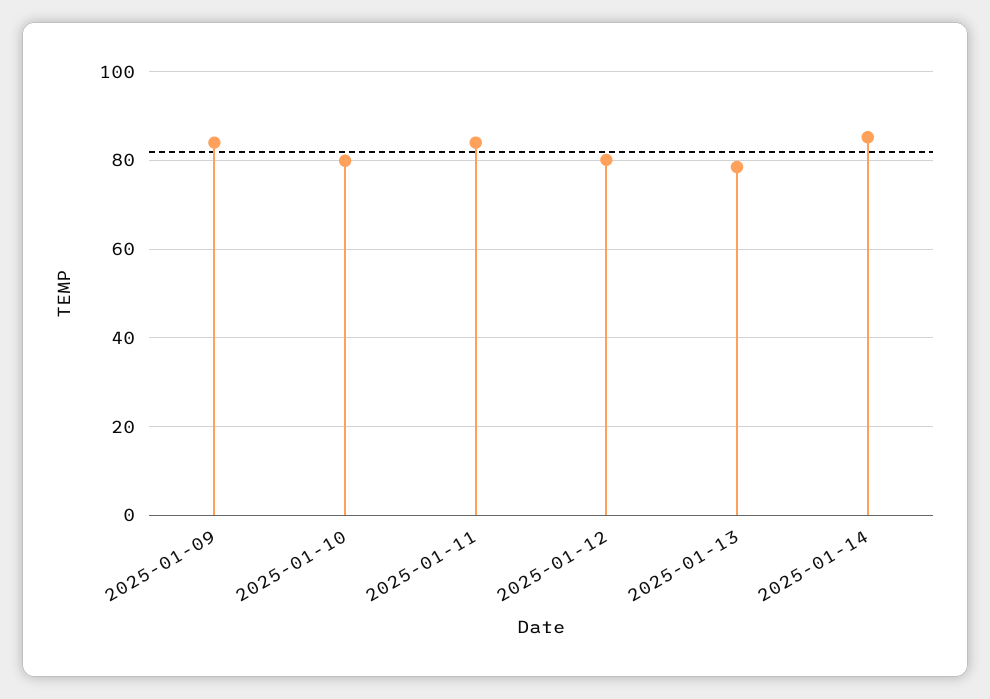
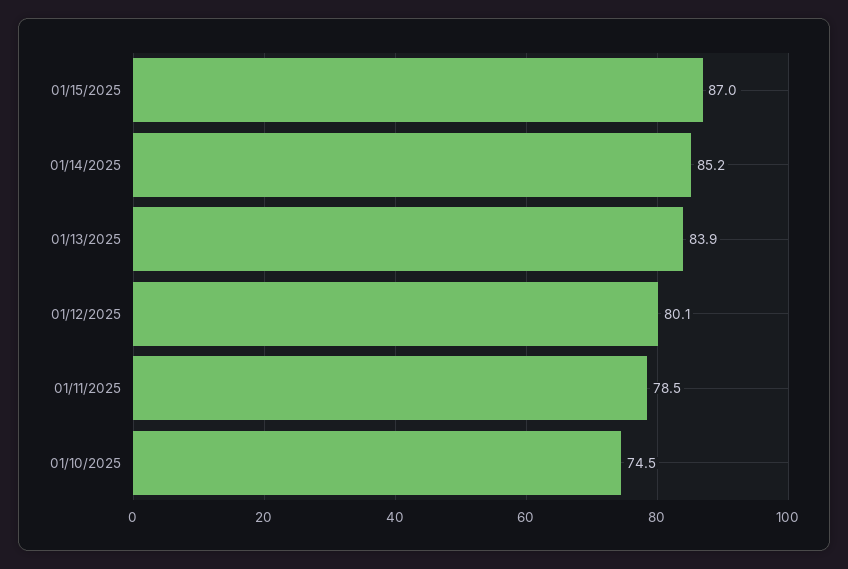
2025-01-09: 84 -> none
2025-01-10: 80 -> 74.5
2025-01-11: 84 -> 78.5
2025-01-13: 78 -> 83.9
01/15/2025: none -> 87

